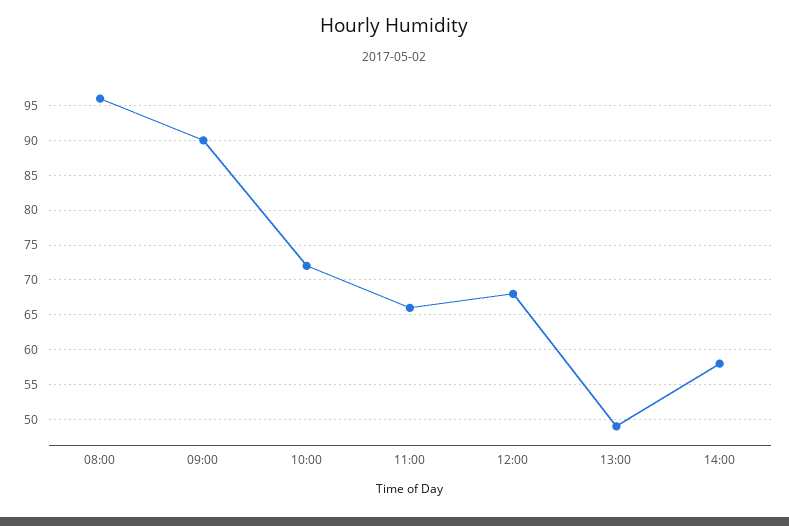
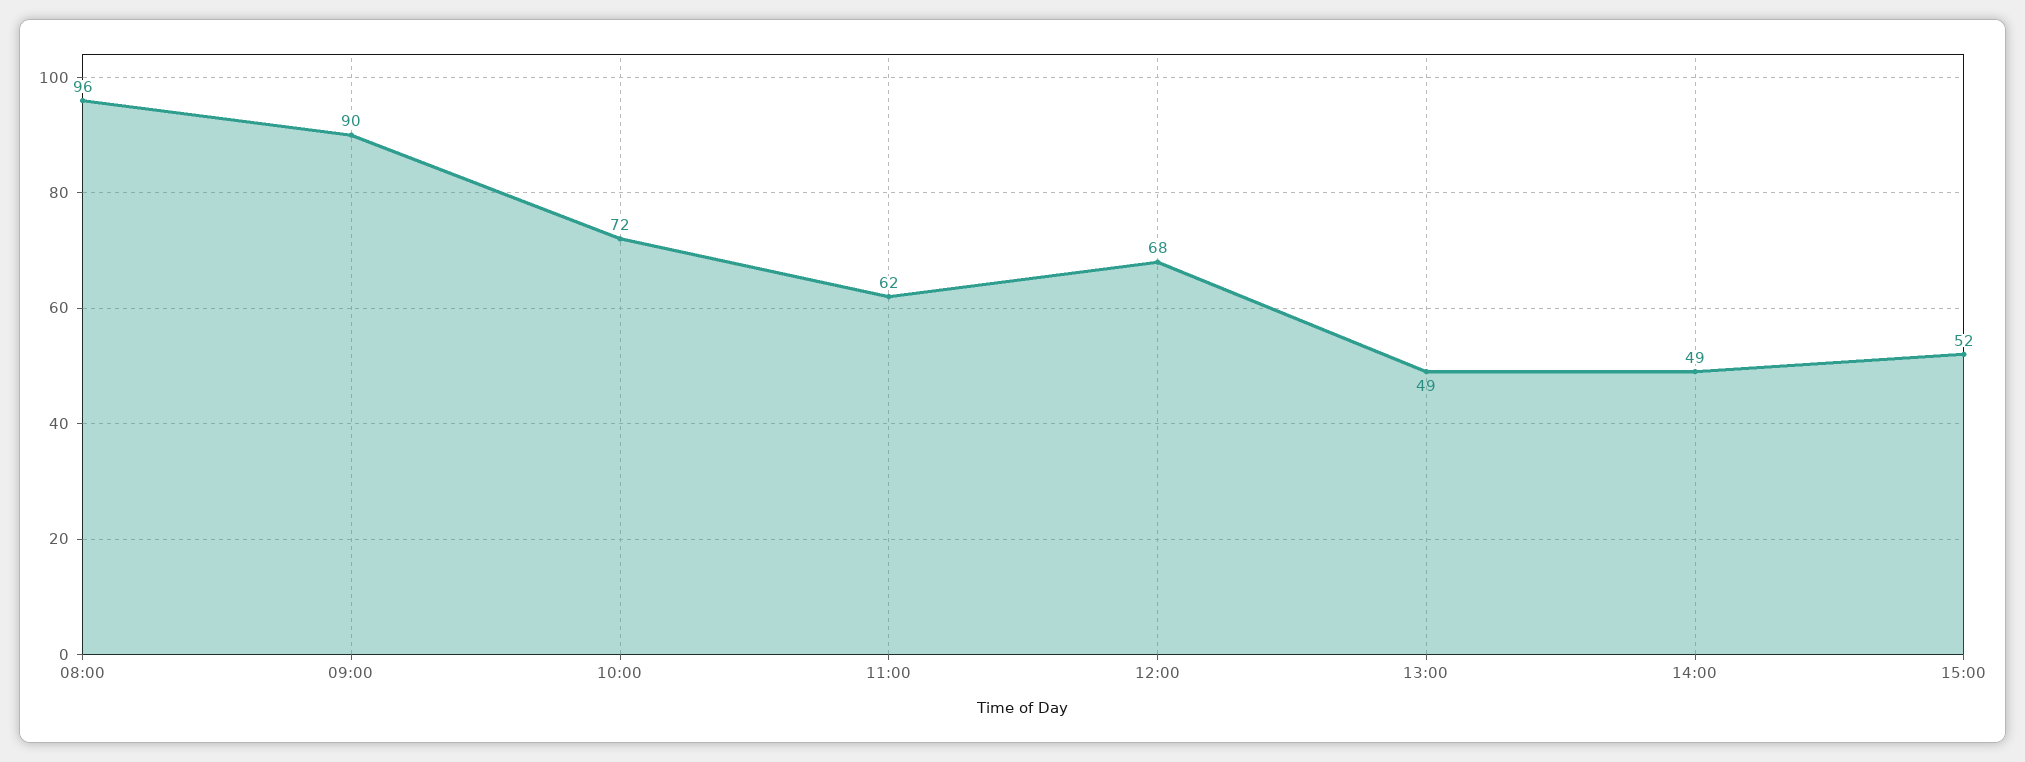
11:00: 66 -> 62
14:00: 58 -> 49
15:00: none -> 52

